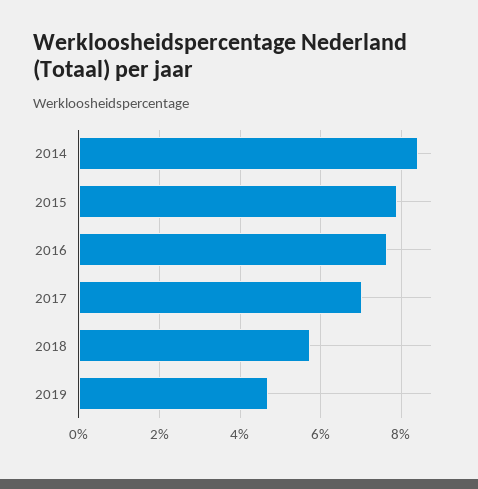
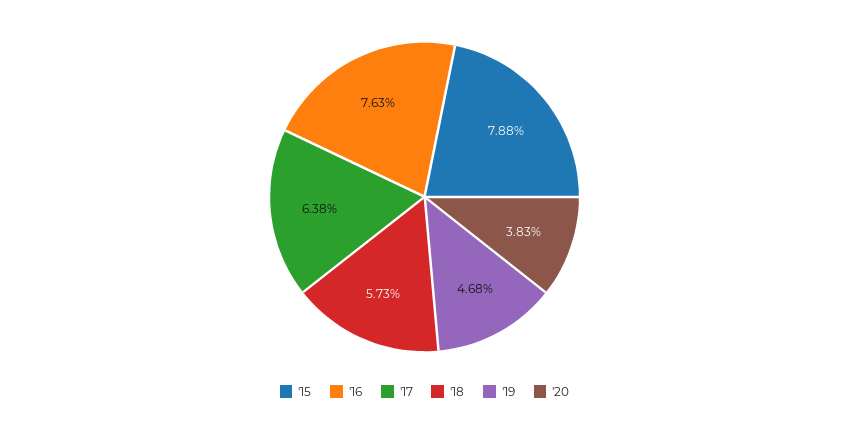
2014: 8.4 -> none
2017: 7 -> 6.38
'20: none -> 3.83

